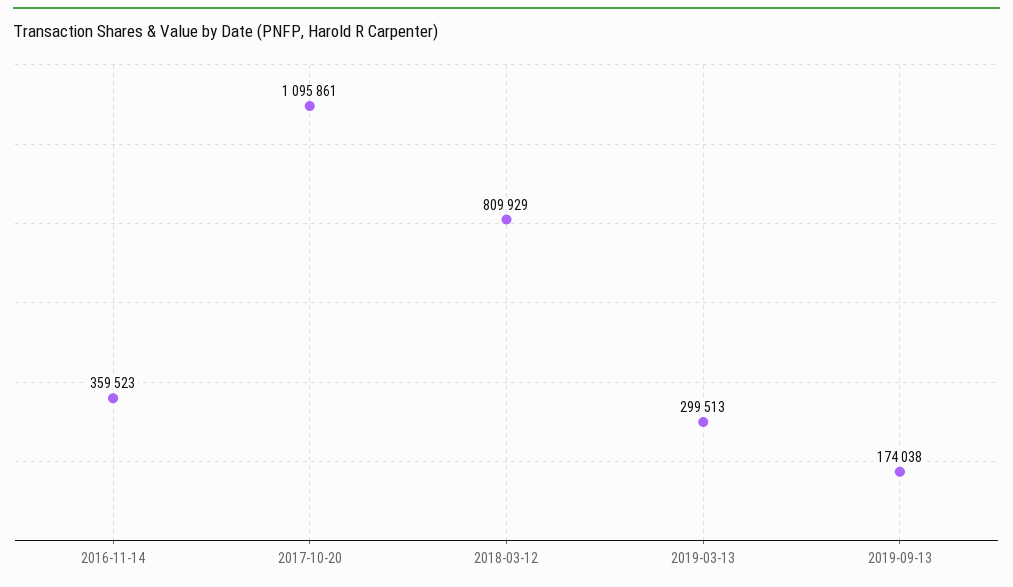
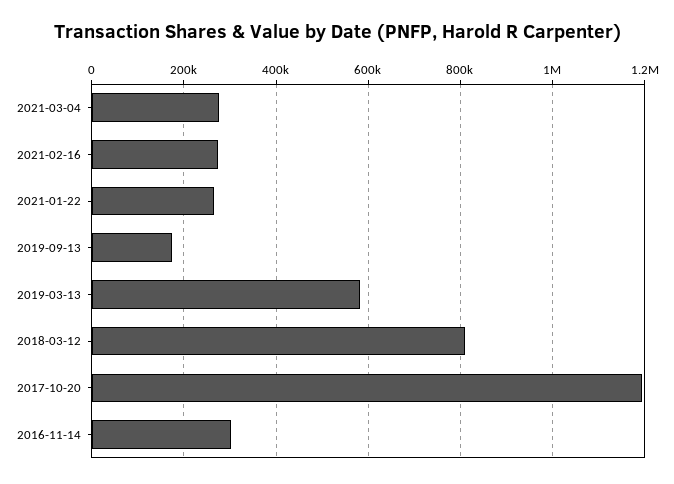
2016-11-14: 359523 -> 300000
2017-10-20: 1095861 -> 1200000
2019-03-13: 299513 -> 580000
2021-03-04: none -> 280000
2021-02-16: none -> 280000
2021-01-22: none -> 260000

